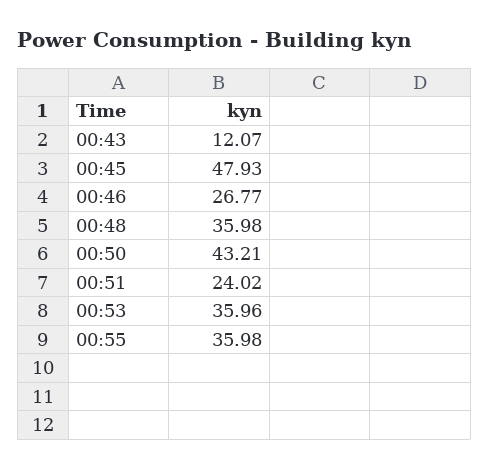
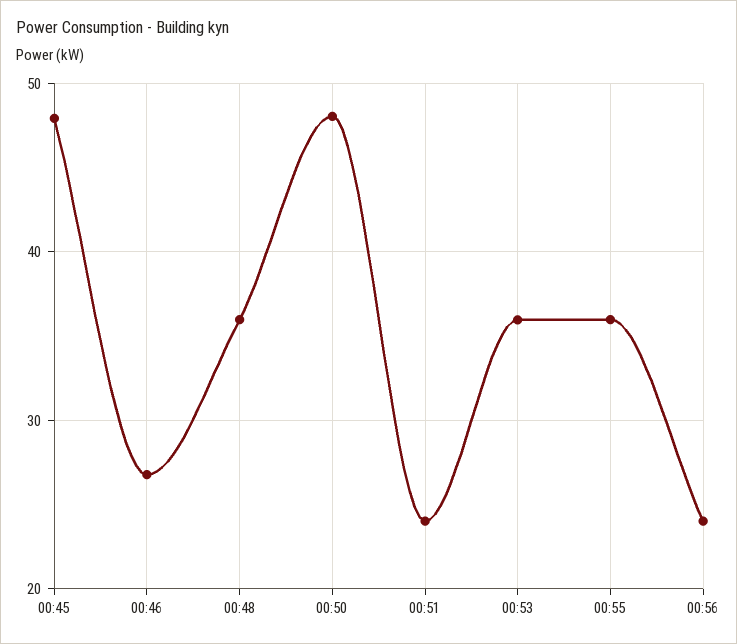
00:43: 12.07 -> none
00:50: 43.21 -> 48
00:56: none -> 24

